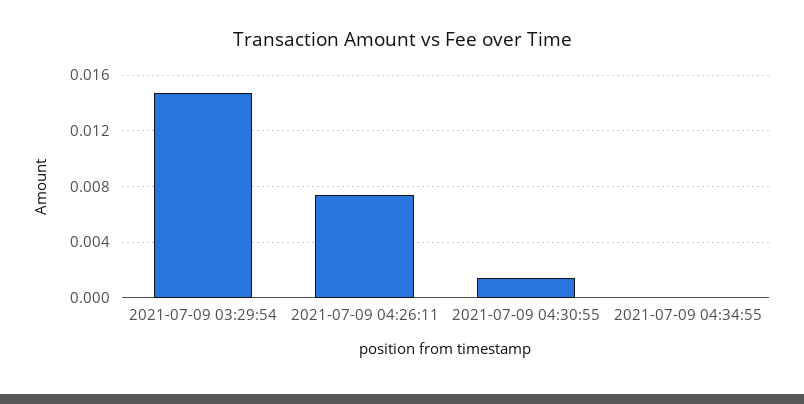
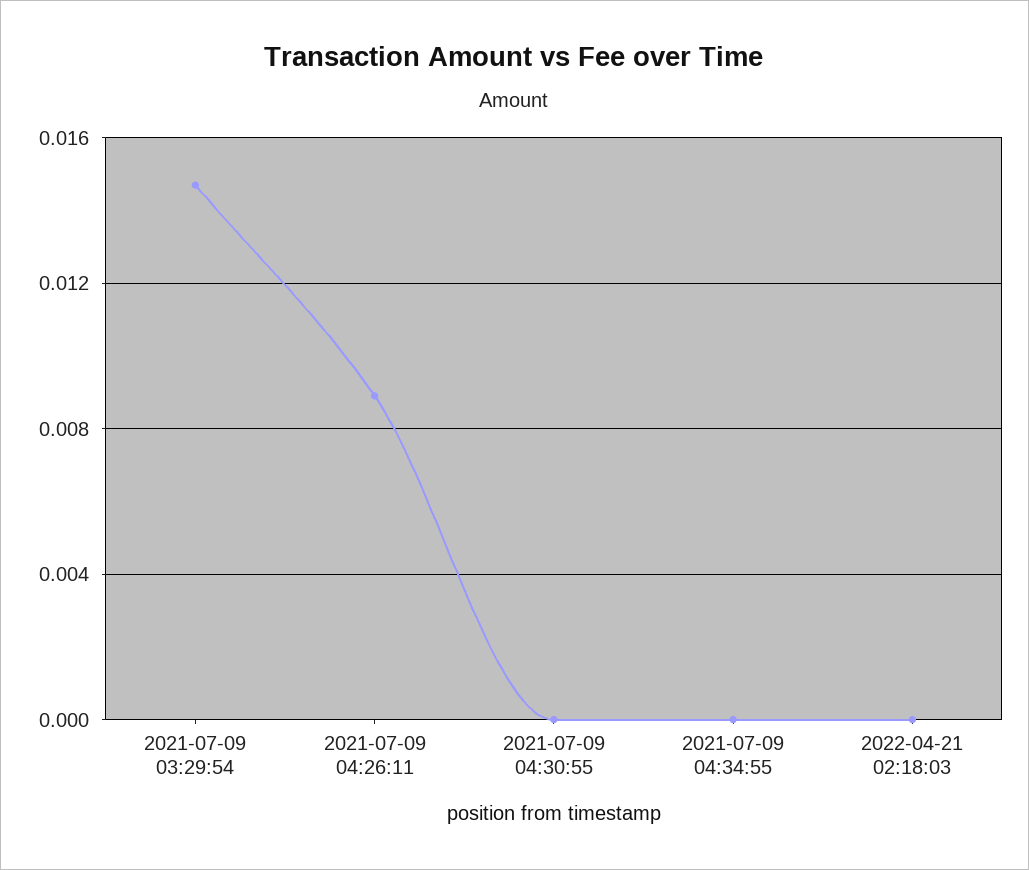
2021-07-09 04:26:11: 0.0075 -> 0.009
2021-07-09 04:30:55: 0.0015 -> 0
2022-04-21 02:18:03: none -> 0

